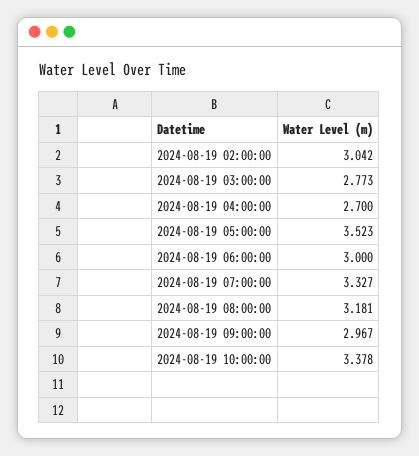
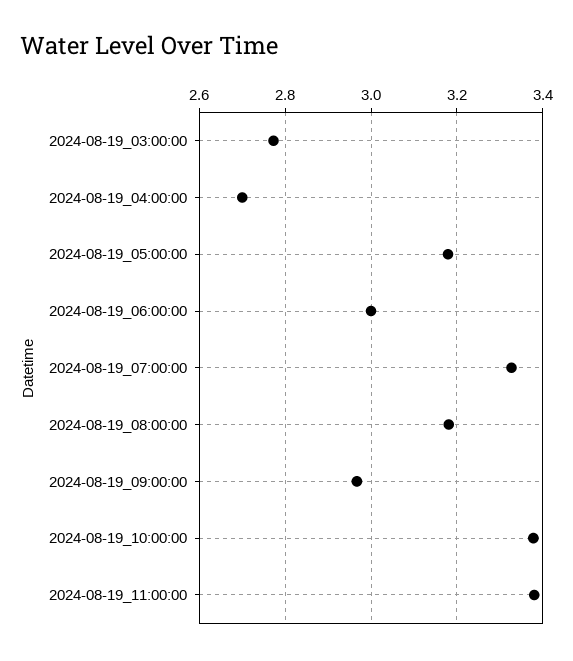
2024-08-19 02:00:00: 3.042 -> none
2024-08-19 05:00:00: 3.523 -> 3.18
2024-08-19_11:00:00: none -> 3.38

